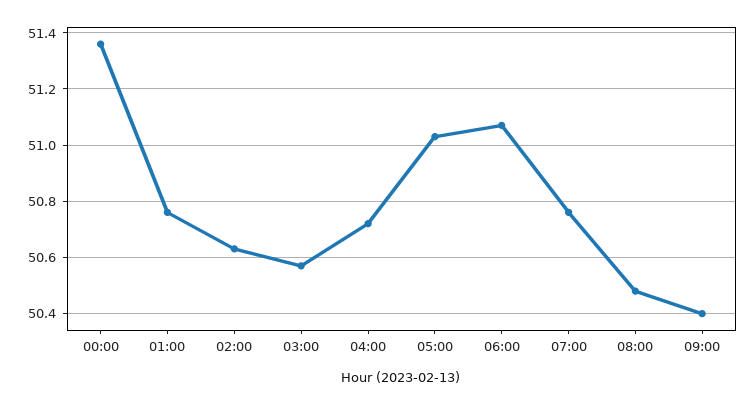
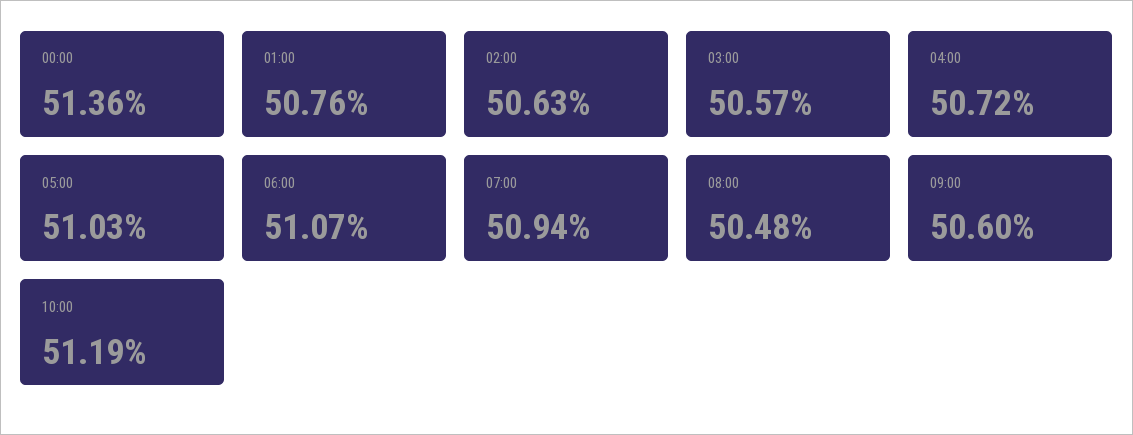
07:00: 50.75 -> 50.94
09:00: 50.4 -> 50.6
10:00: none -> 51.19

